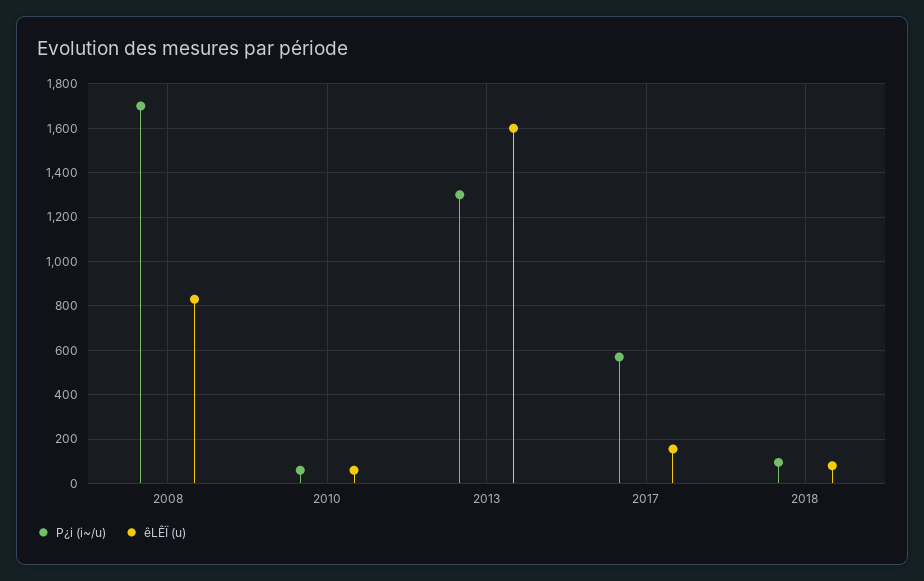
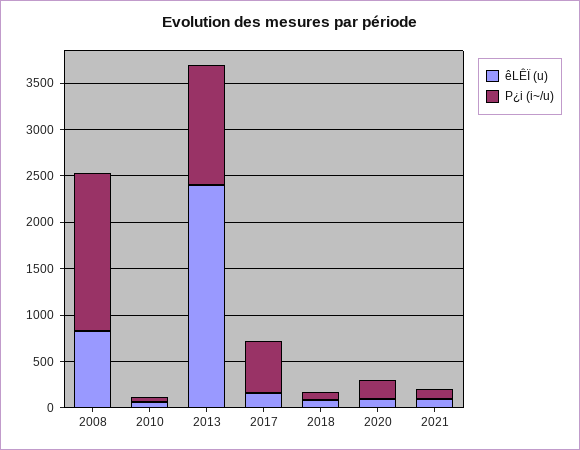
êLÊÏ (u), 2013: 1600 -> 2400
êLÊÏ (u), 2020: none -> 100
P¿i (i~/u), 2020: none -> 200
êLÊÏ (u), 2021: none -> 100
P¿i (i~/u), 2021: none -> 100

